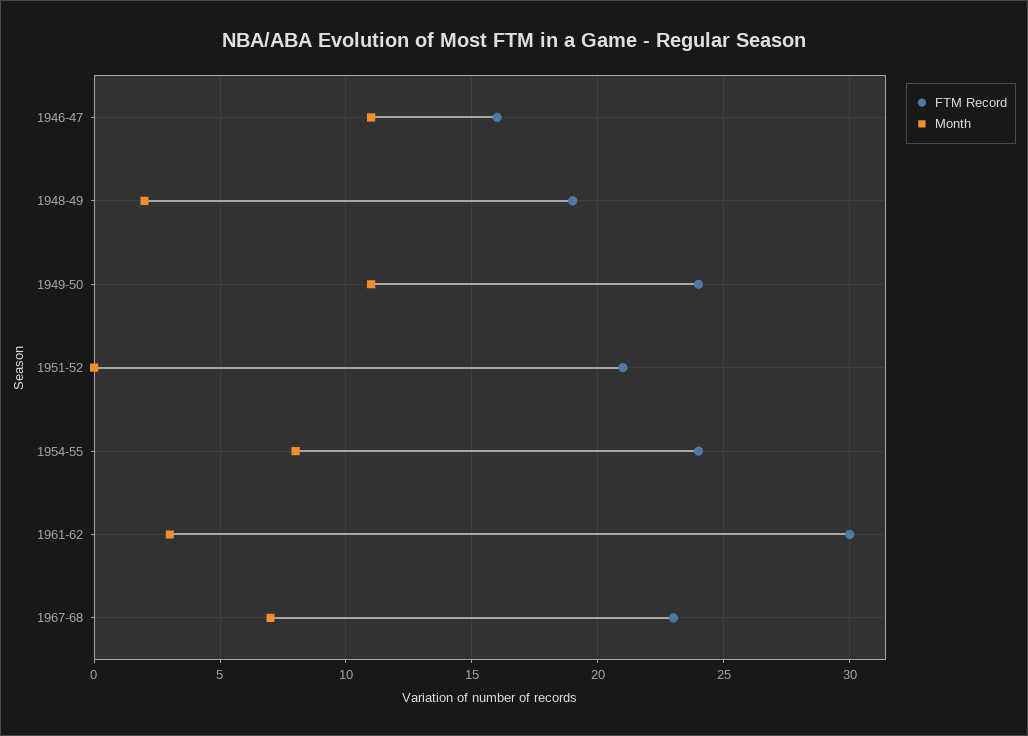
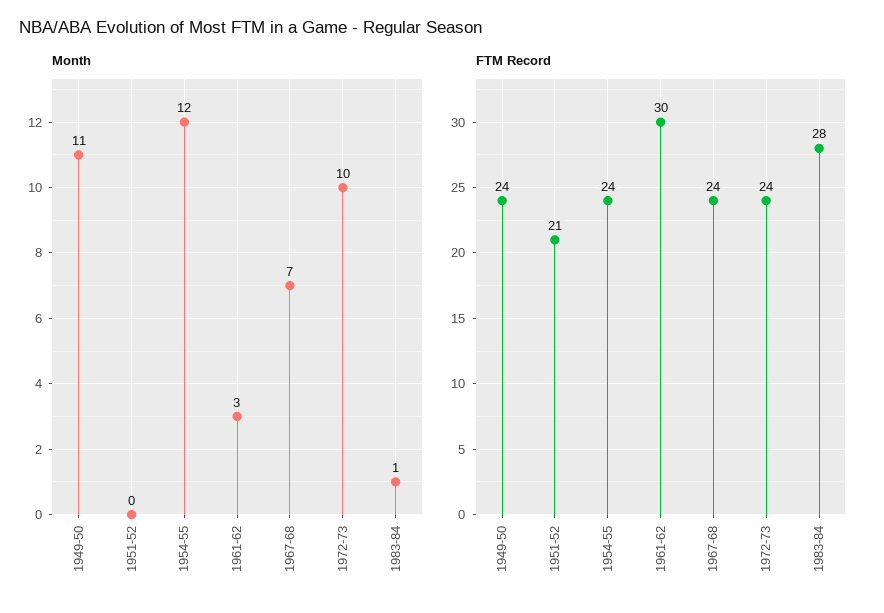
FTM Record, 1946-47: 16 -> none
Month, 1946-47: 11 -> none
FTM Record, 1948-49: 19 -> none
Month, 1948-49: 2 -> none
Month, 1954-55: 8 -> 12
FTM Record, 1967-68: 23 -> 24
Month, 1972-73: none -> 10
Month, 1983-84: none -> 1
FTM Record, 1972-73: none -> 24
FTM Record, 1983-84: none -> 28

